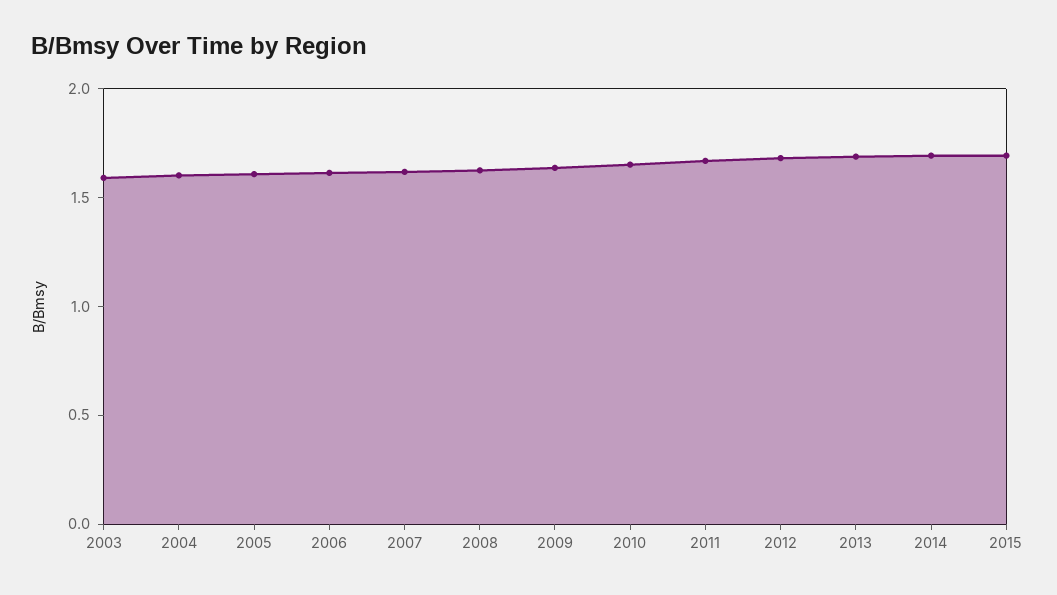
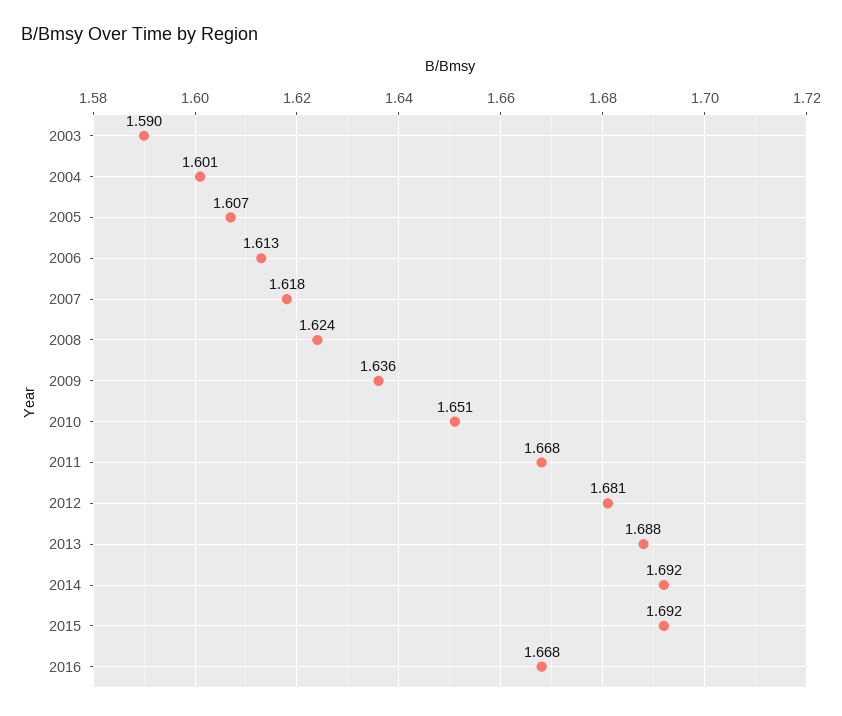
2016: none -> 1.668

